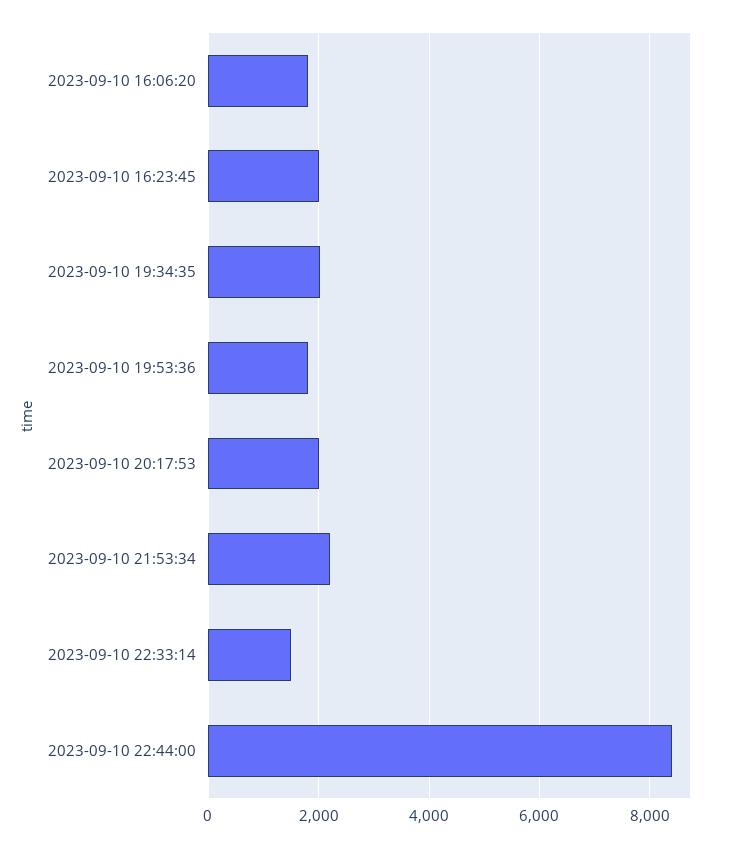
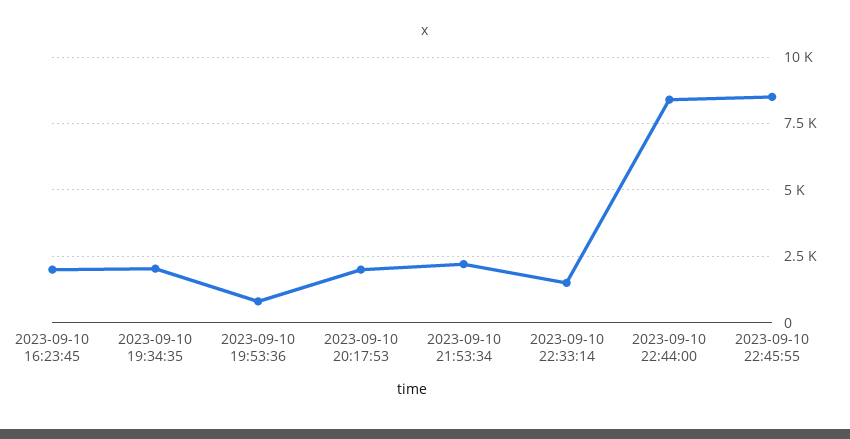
2023-09-10 16:06:20: 1800 -> none
2023-09-10 19:53:36: 1800 -> 750
2023-09-10 22:45:55: none -> 8500

